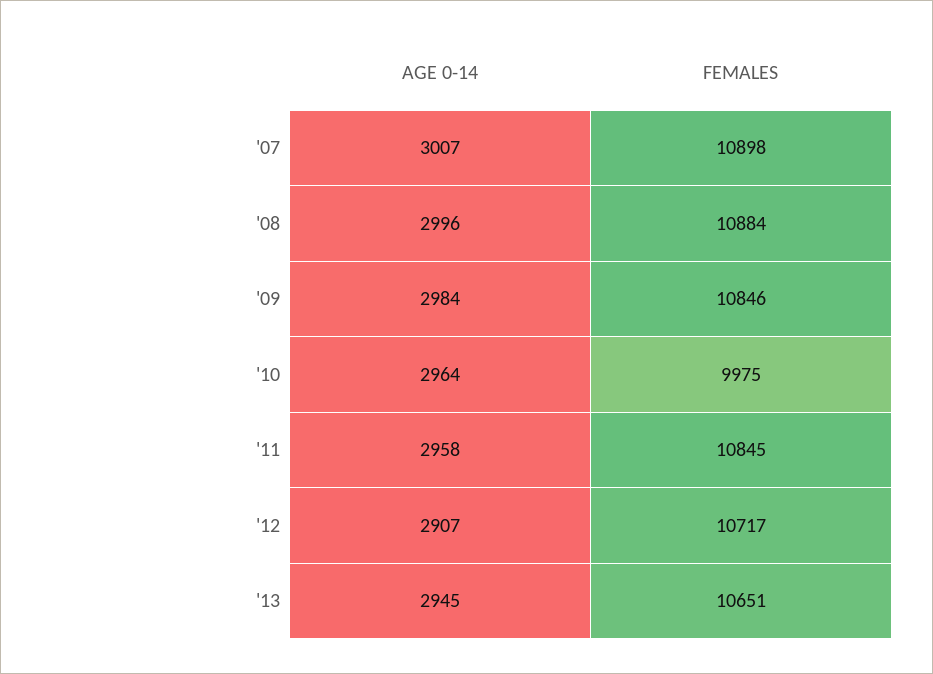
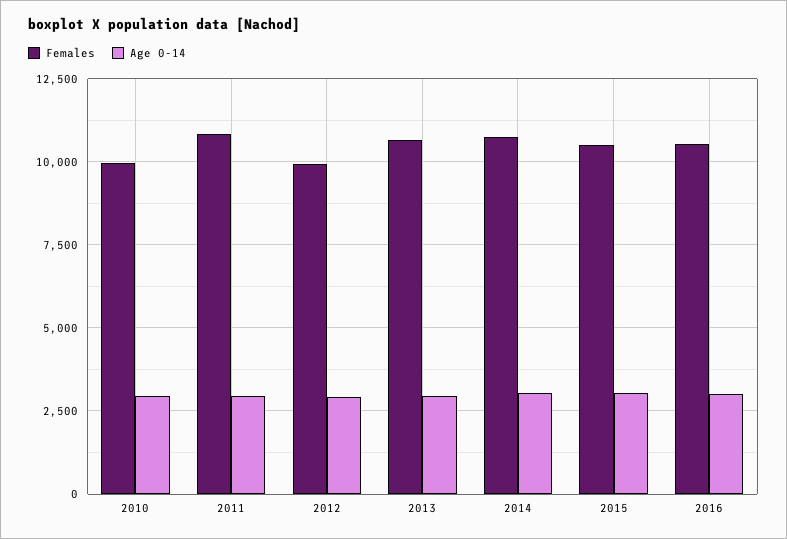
AGE 0-14, '07: 3007 -> none
FEMALES, '07: 10898 -> none
AGE 0-14, '08: 2996 -> none
FEMALES, '08: 10884 -> none
AGE 0-14, '09: 2984 -> none
FEMALES, '09: 10846 -> none
FEMALES, '12: 10717 -> 10000
FEMALES, 2014: none -> 10750
AGE 0-14, 2014: none -> 3000
FEMALES, 2015: none -> 10500
AGE 0-14, 2015: none -> 3000
FEMALES, 2016: none -> 10500
AGE 0-14, 2016: none -> 3000

